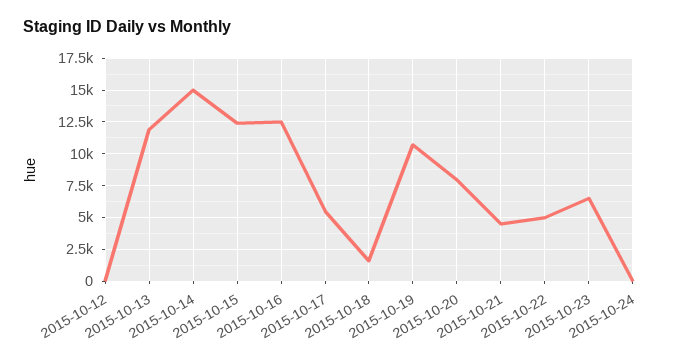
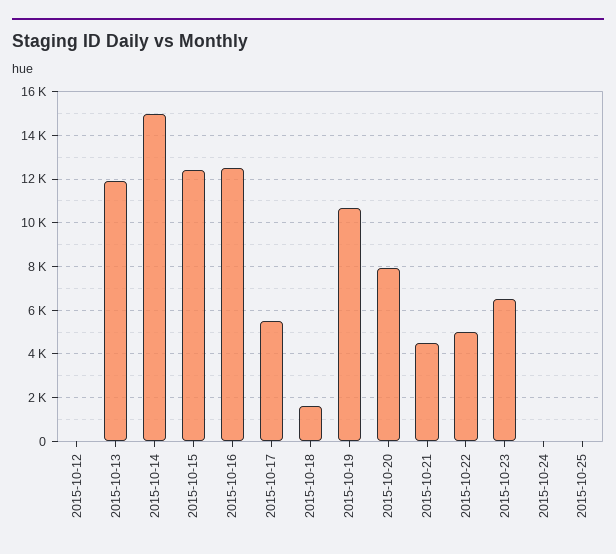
2015-10-25: none -> 0

